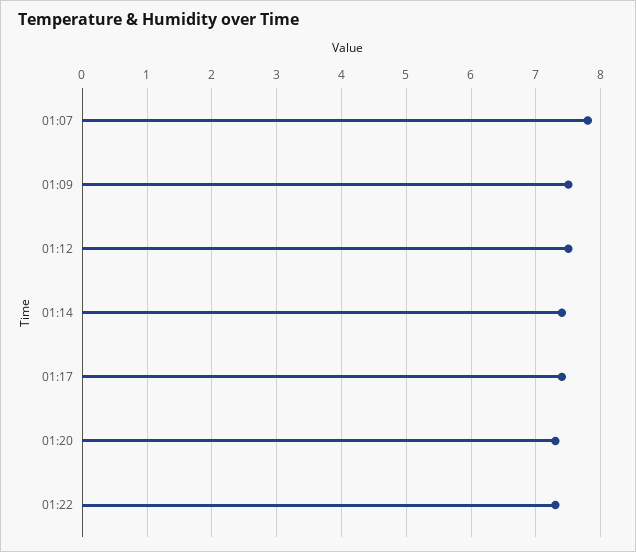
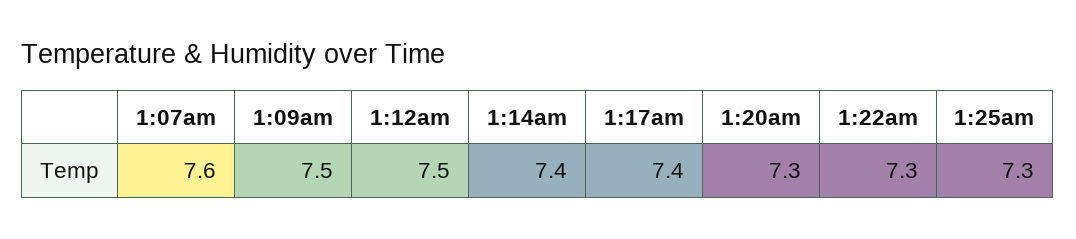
01:07: 7.8 -> 7.6
1:25am: none -> 7.3

